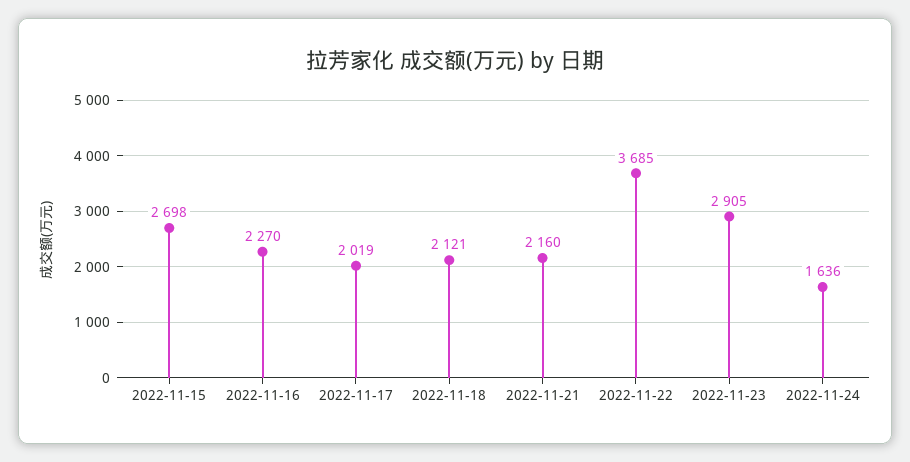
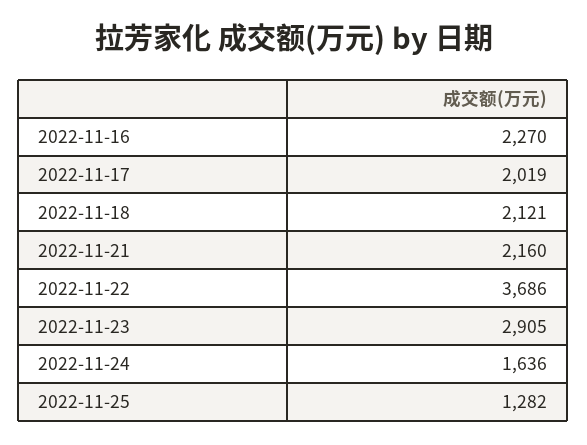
2022-11-15: 2698 -> none
2022-11-22: 3685 -> 3686
2022-11-25: none -> 1282

